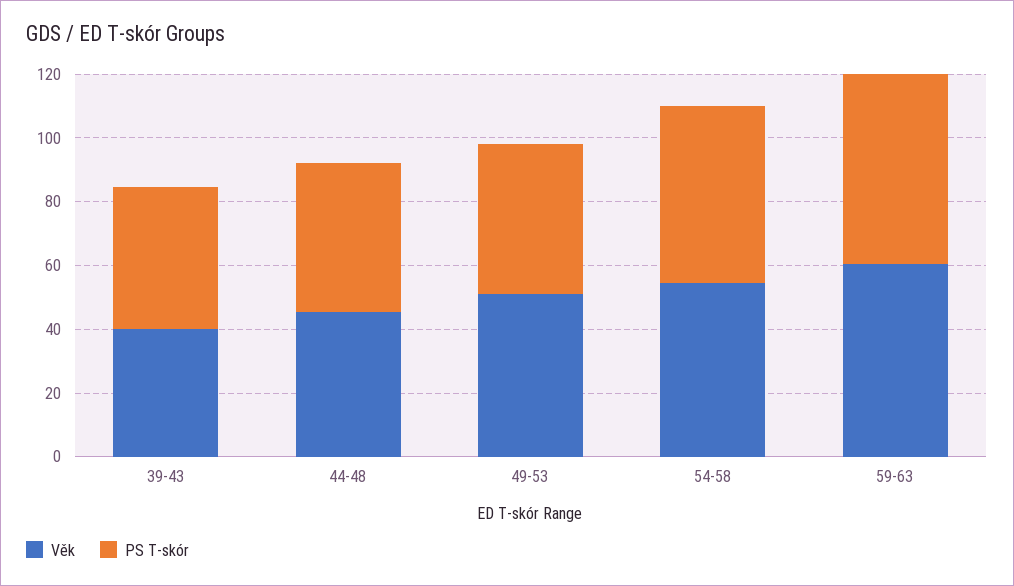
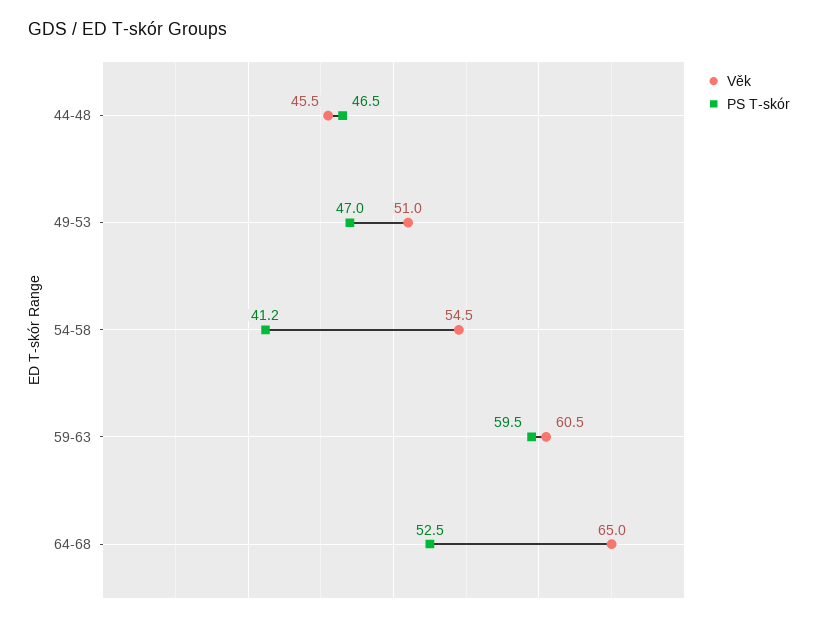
Věk, 39-43: 40 -> none
PS T-skór, 39-43: 45 -> none
PS T-skór, 54-58: 55 -> 41.2
Věk, 64-68: none -> 65
PS T-skór, 64-68: none -> 52.5

